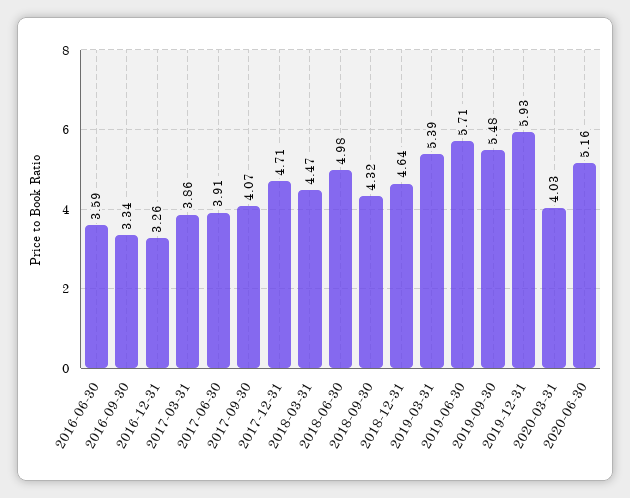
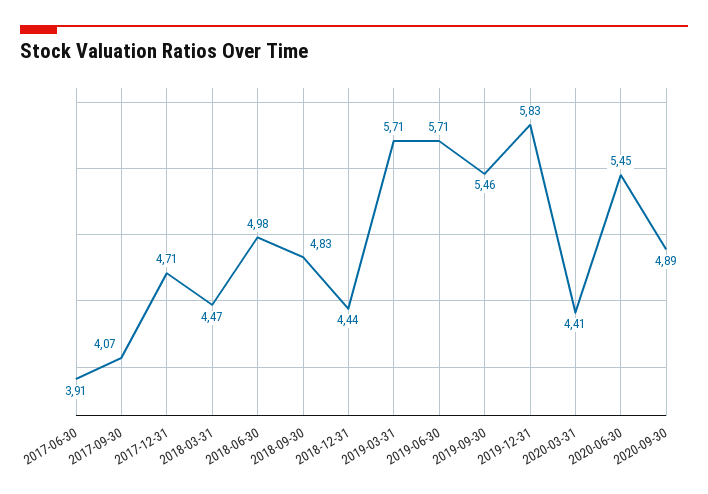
2016-06-30: 3.59 -> none
2016-09-30: 3.34 -> none
2016-12-31: 3.26 -> none
2017-03-31: 3.86 -> none
2018-09-30: 4.32 -> 4.83
2018-12-31: 4.64 -> 4.44
2019-03-31: 5.39 -> 5.71
2019-09-30: 5.48 -> 5.46
2019-12-31: 5.93 -> 5.83
2020-03-31: 4.03 -> 4.41
2020-06-30: 5.16 -> 5.45
2020-09-30: none -> 4.89

